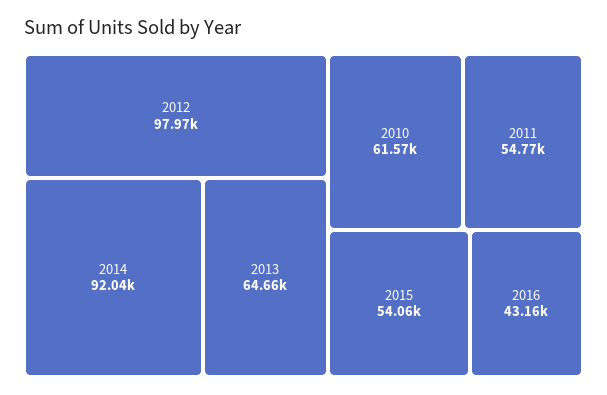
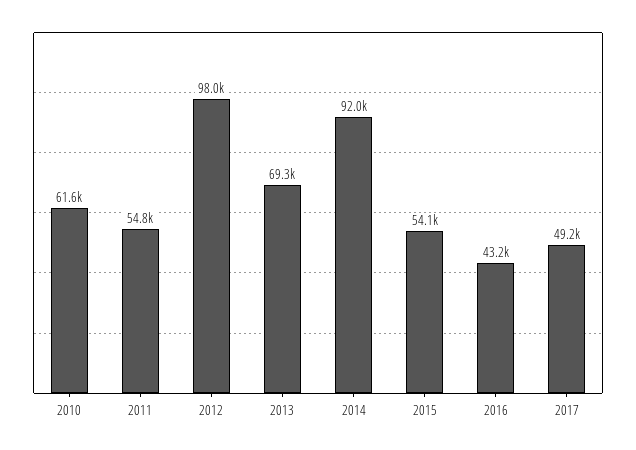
2013: 64660 -> 69300
2017: none -> 49200

